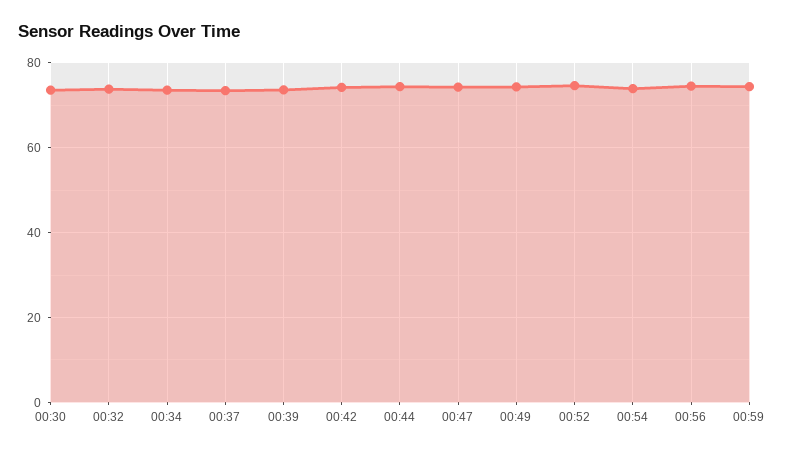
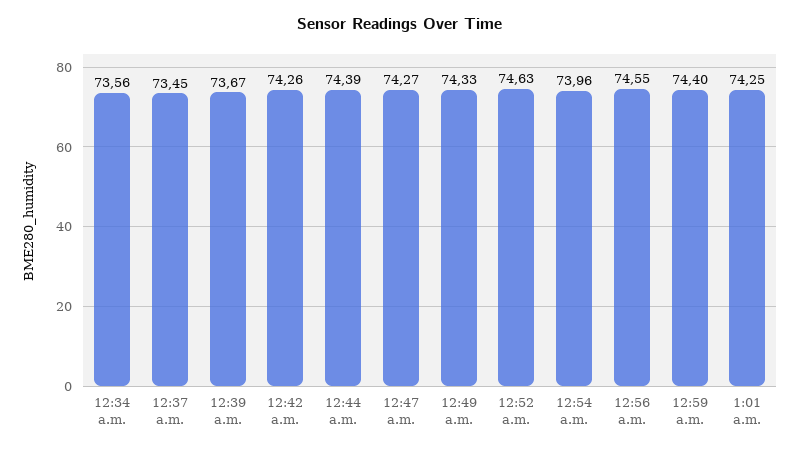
00:30: 74 -> none
00:32: 74 -> none
1:01 a.m.: none -> 74.25

